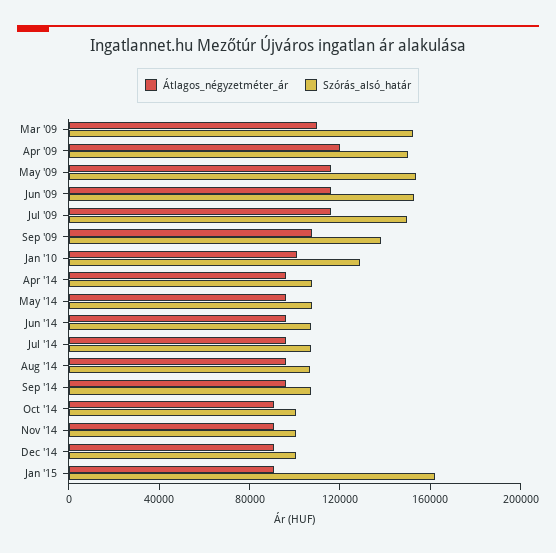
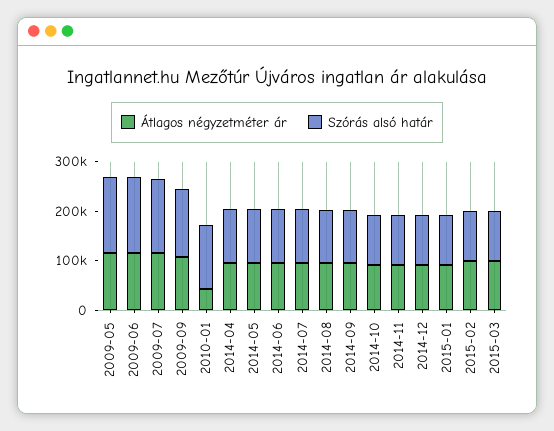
Átlagos_négyzetméter_ár, Mar '09: 110000 -> none
Szórás_alsó_határ, Mar '09: 150000 -> none
Átlagos_négyzetméter_ár, Apr '09: 120000 -> none
Szórás_alsó_határ, Apr '09: 150000 -> none
Átlagos_négyzetméter_ár, Jan '10: 100000 -> 40000
Szórás_alsó_határ, Jan '15: 160000 -> 100000
Átlagos_négyzetméter_ár, 2015-02: none -> 100000
Szórás_alsó_határ, 2015-02: none -> 100000
Átlagos_négyzetméter_ár, 2015-03: none -> 100000
Szórás_alsó_határ, 2015-03: none -> 100000

